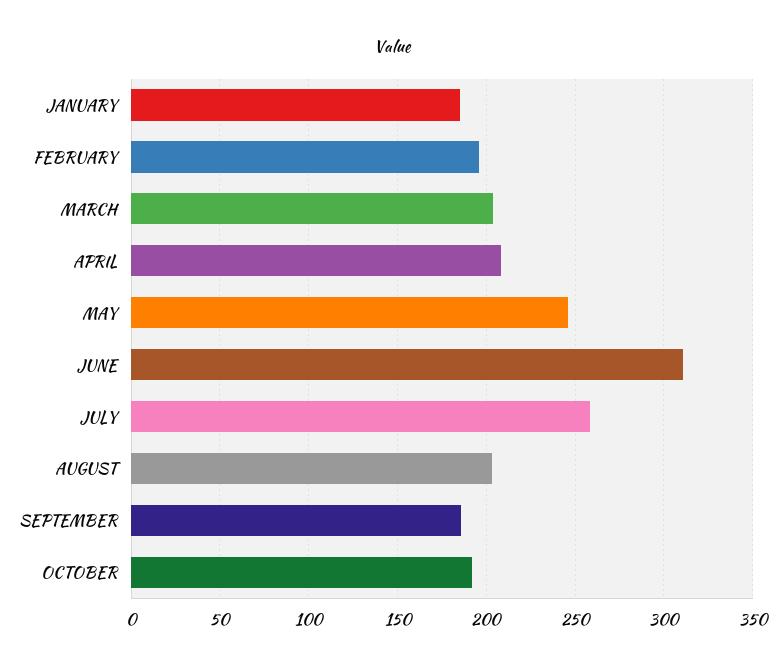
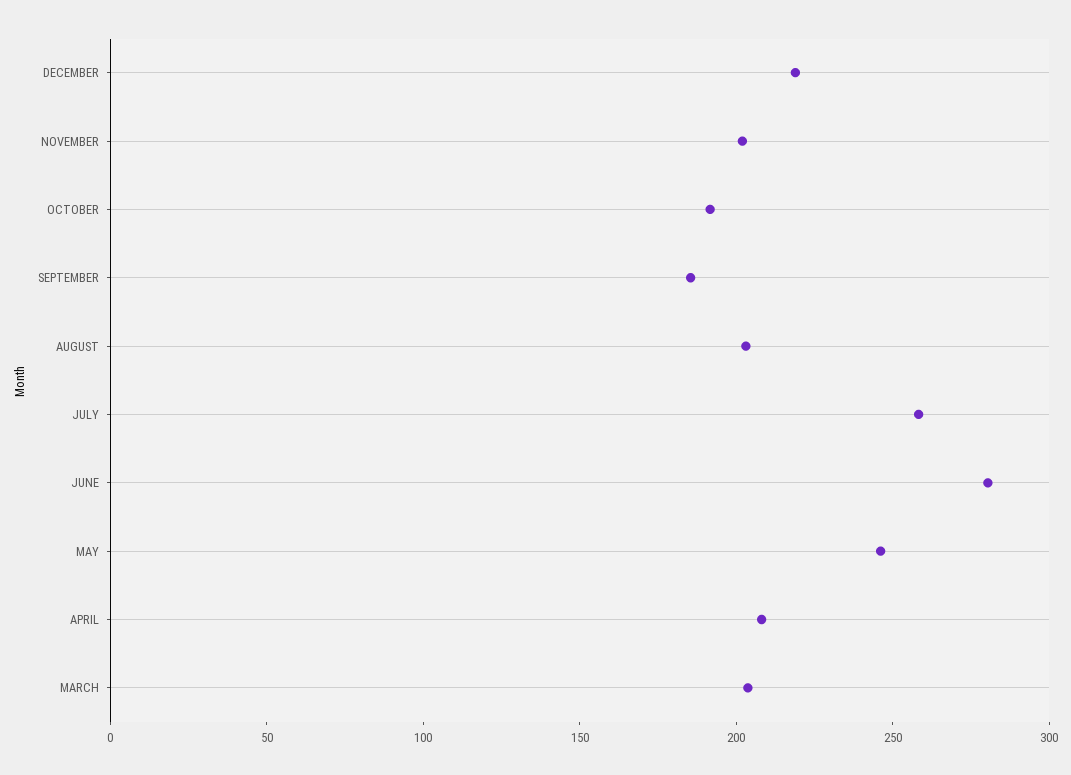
JANUARY: 185 -> none
FEBRUARY: 195 -> none
JUNE: 310 -> 280
DECEMBER: none -> 220
NOVEMBER: none -> 200

